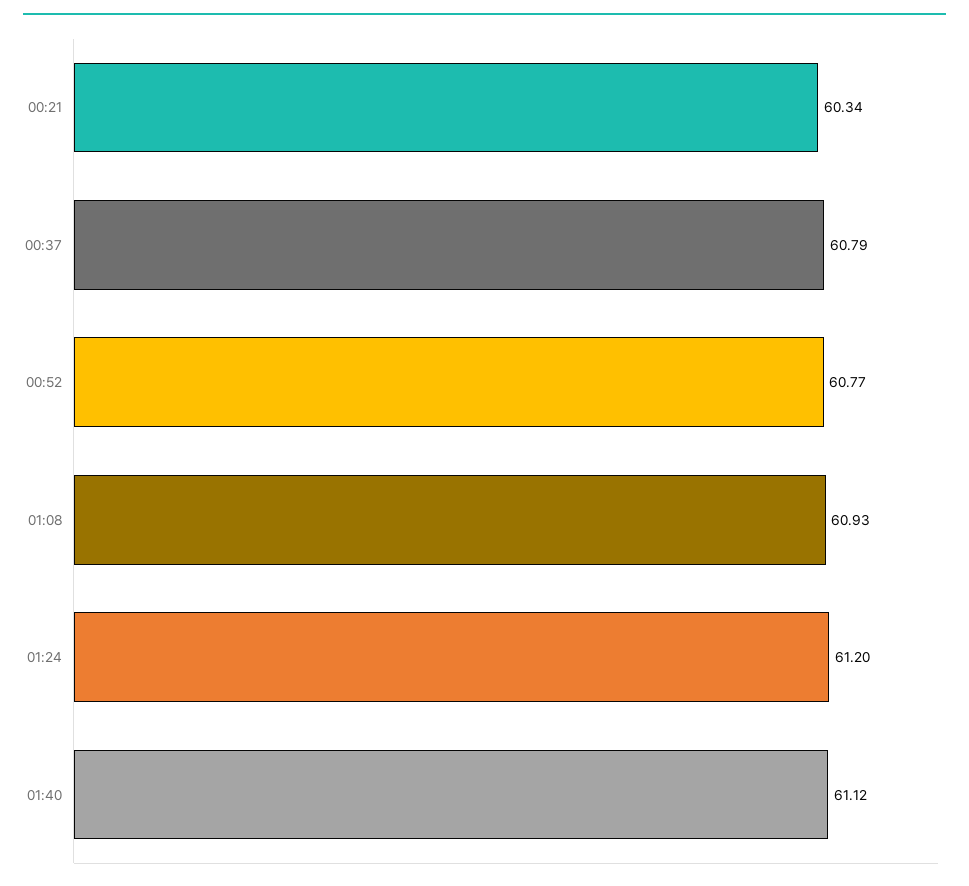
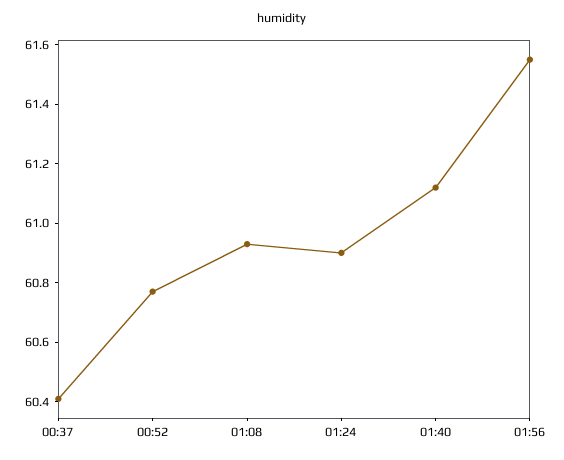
00:21: 60.34 -> none
00:37: 60.79 -> 60.4
01:24: 61.2 -> 60.9
01:56: none -> 61.55

